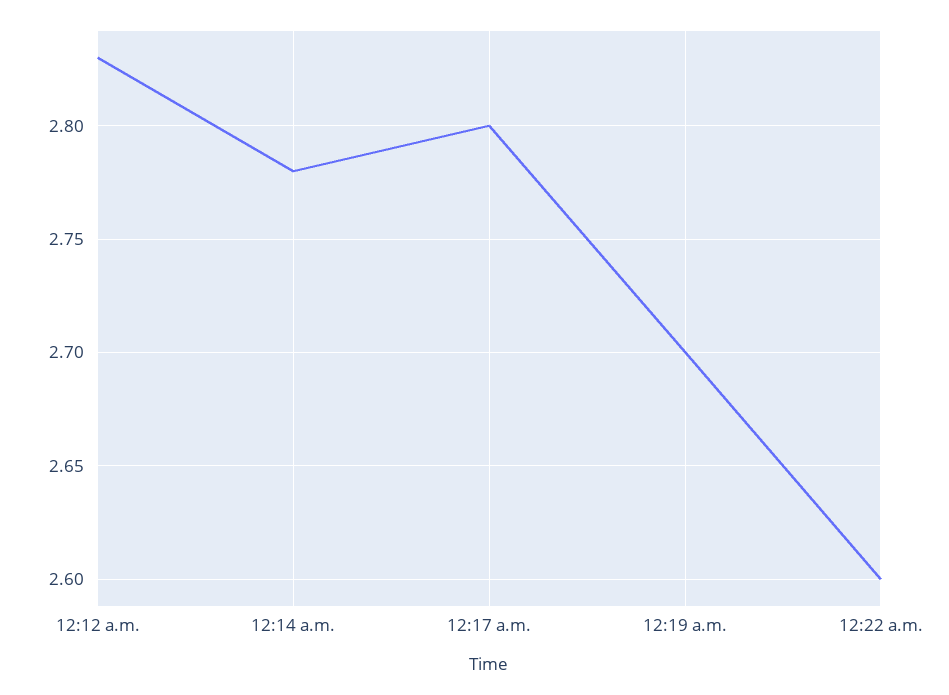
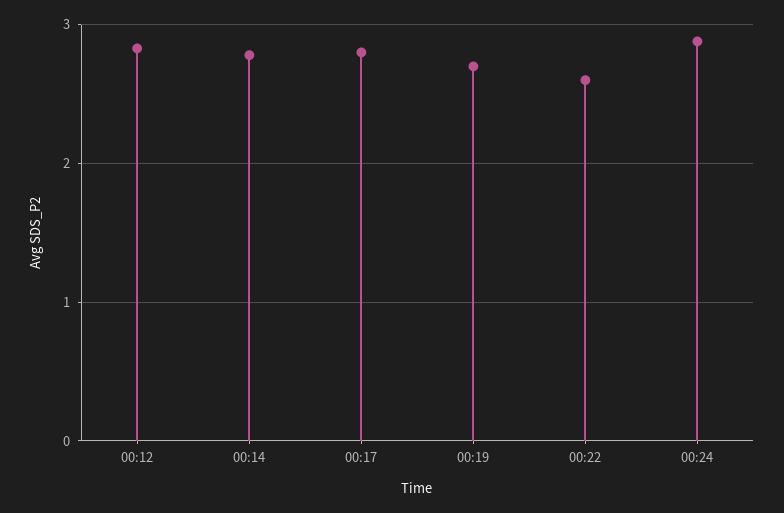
00:24: none -> 2.9

